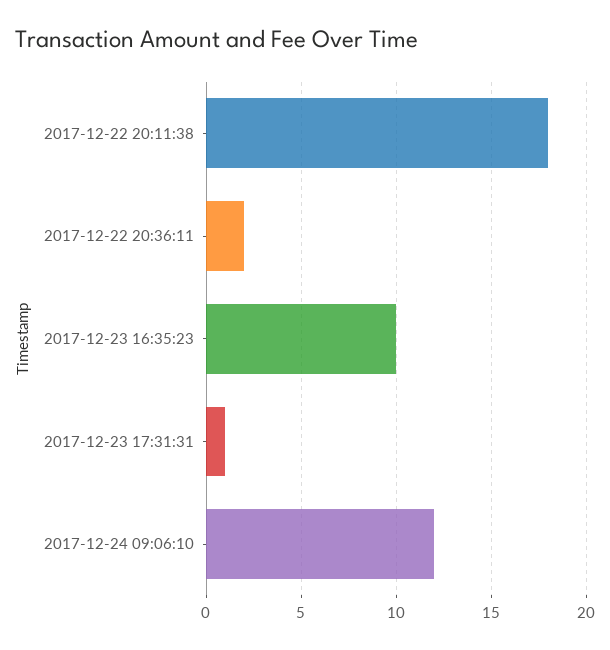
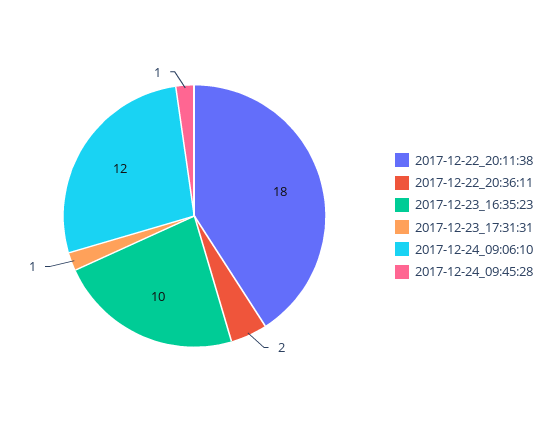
2017-12-24_09:45:28: none -> 1

